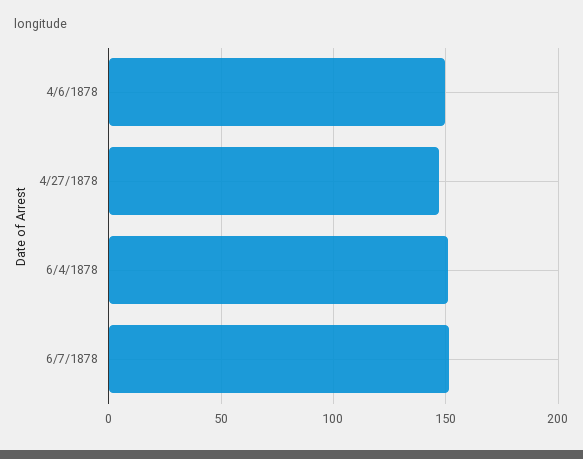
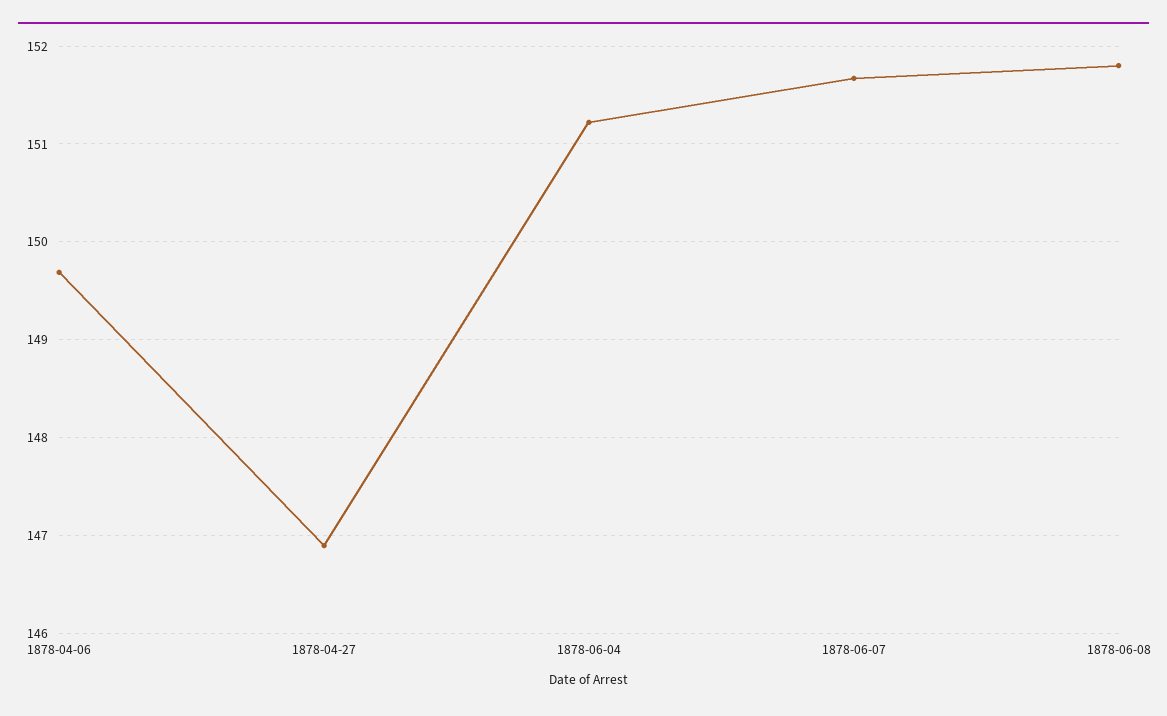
1878-06-08: none -> 151.8

